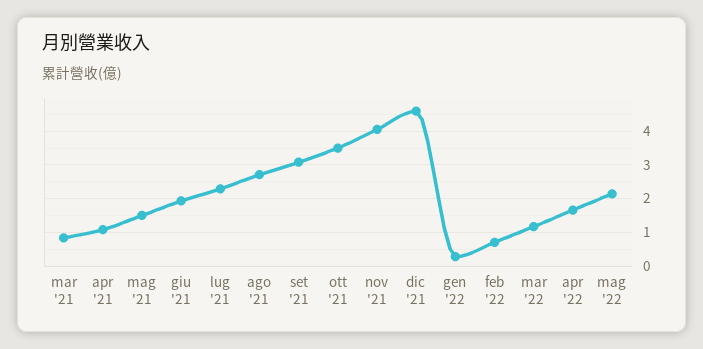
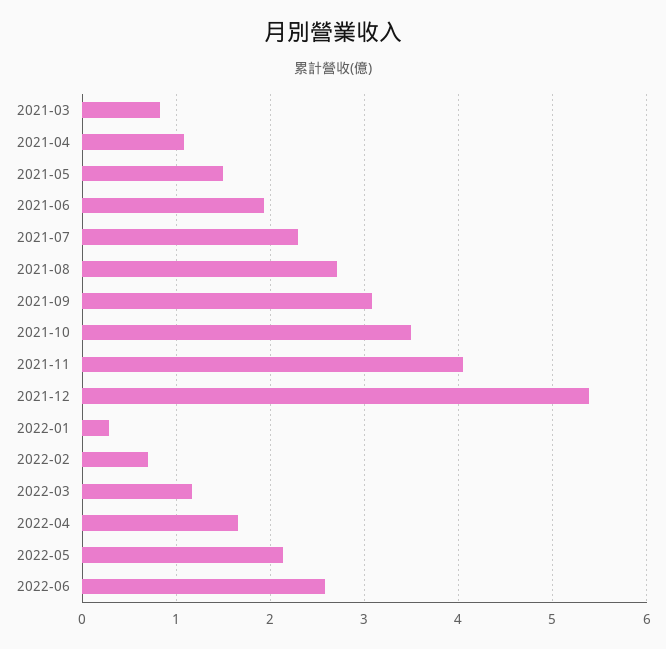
dic '21: 4.6 -> 5.4
2022-06: none -> 2.6

